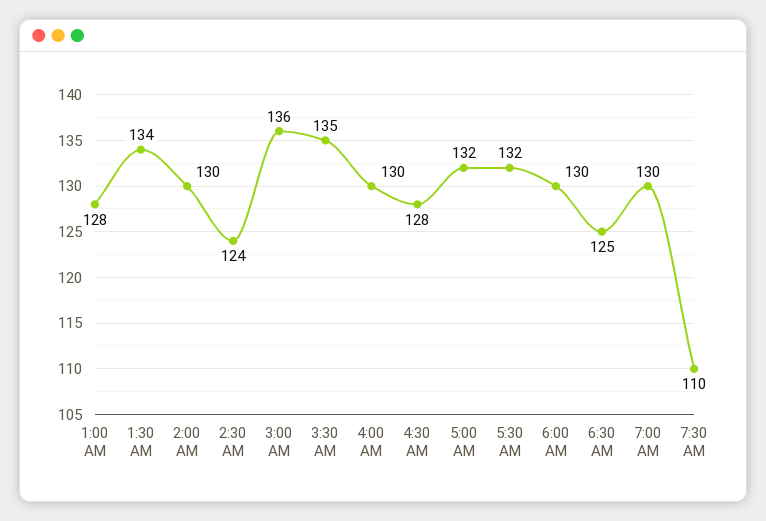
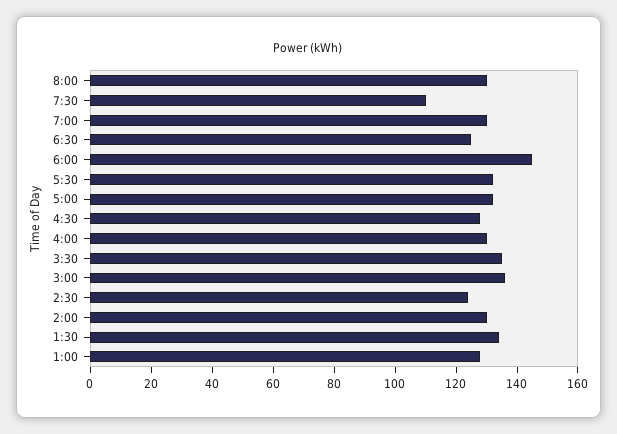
6:00 AM: 130 -> 145
8:00: none -> 130

